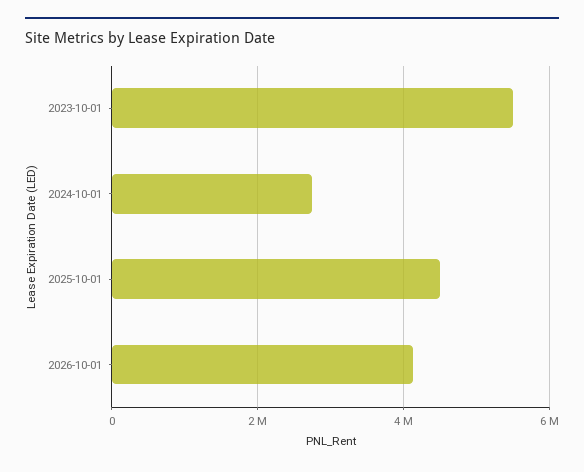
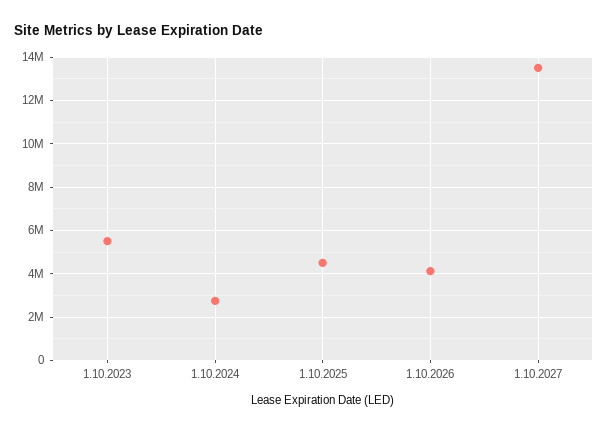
1.10.2027: none -> 13500000

